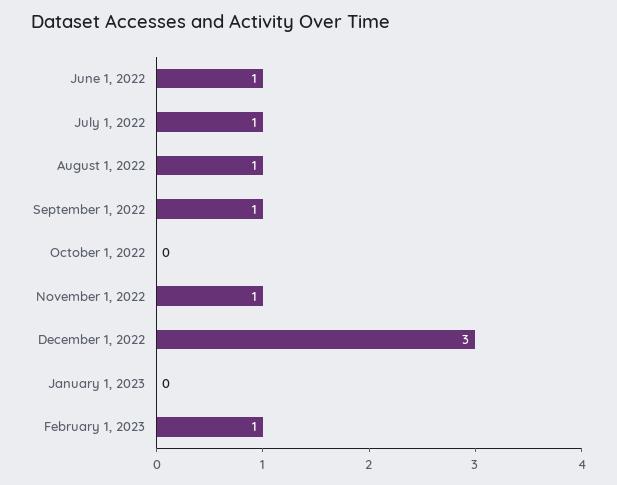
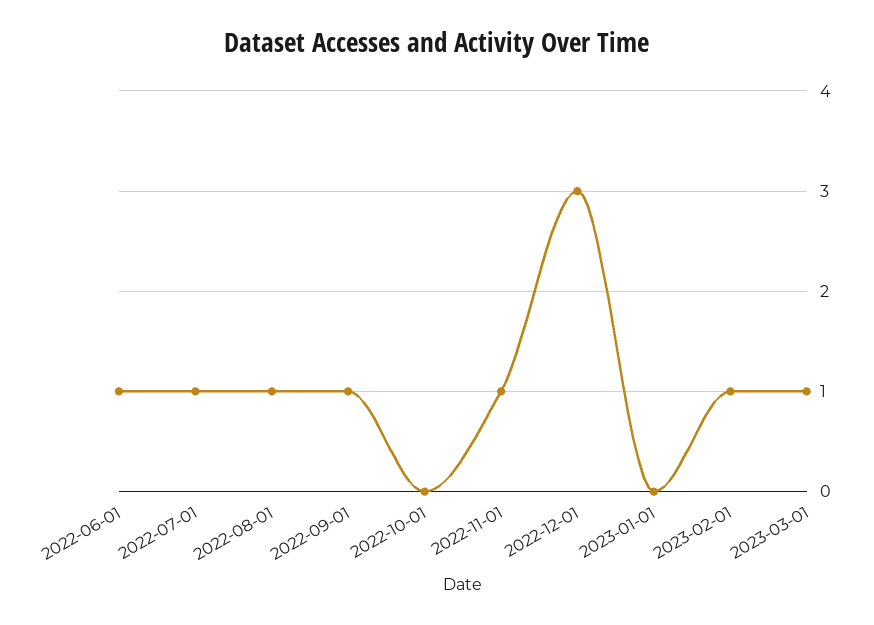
2023-03-01: none -> 1

